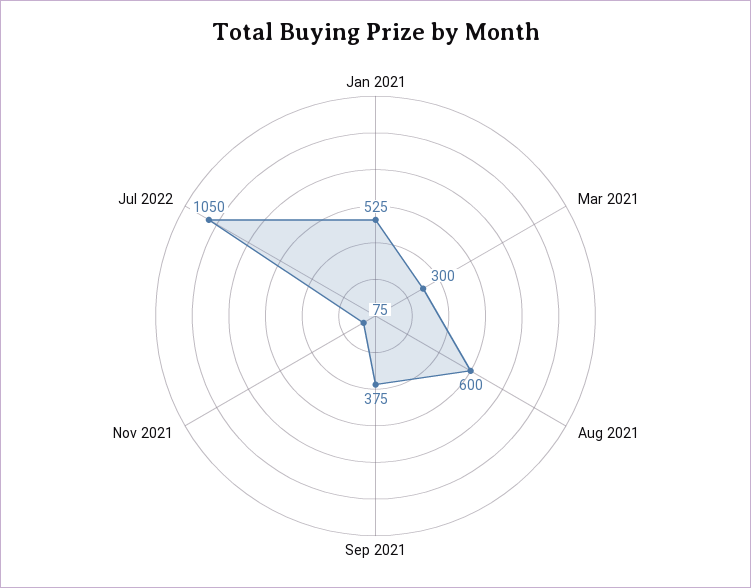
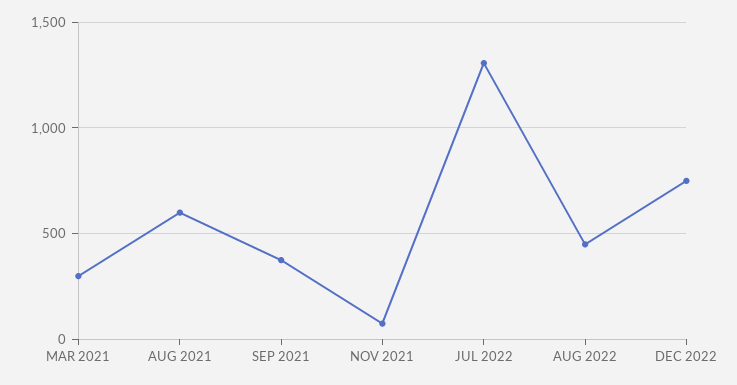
Jan 2021: 525 -> none
Jul 2022: 1050 -> 1300
AUG 2022: none -> 450
DEC 2022: none -> 750

